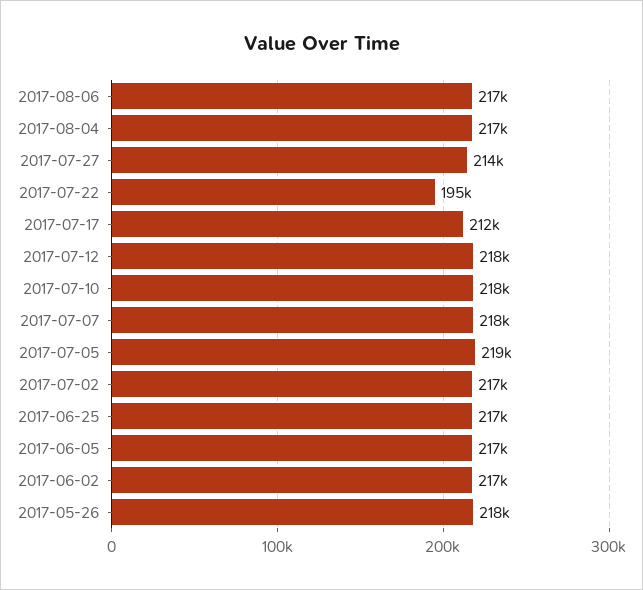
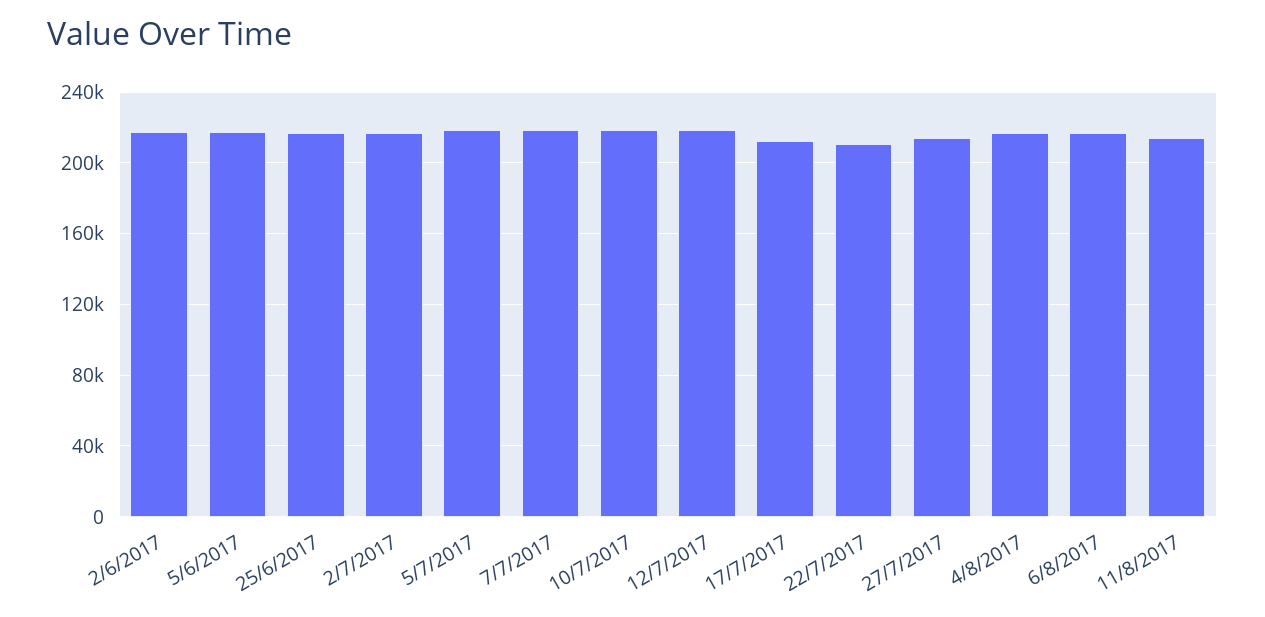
2017-07-22: 195000 -> 210000
2017-05-26: 218000 -> none
11/8/2017: none -> 215000

